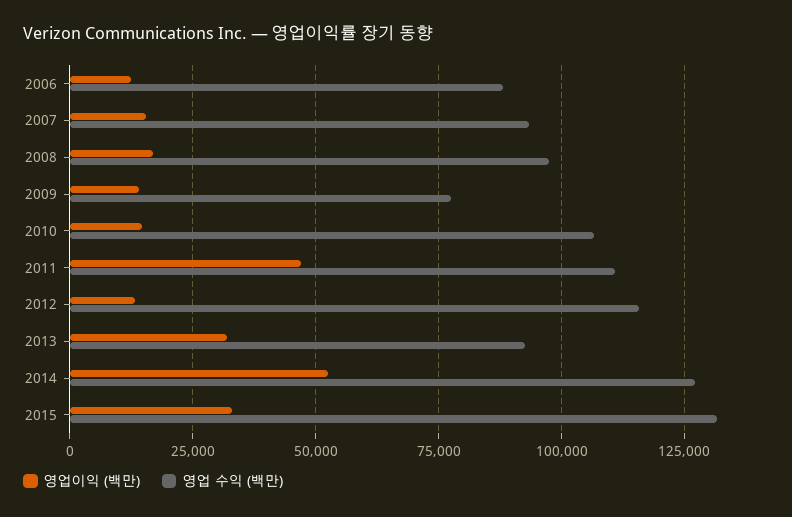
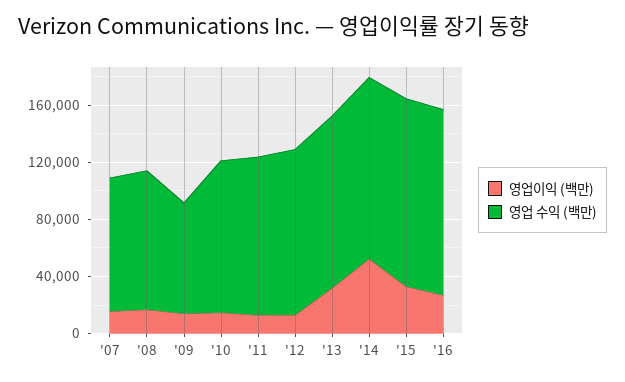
영업이익 (백만), 2006: 12500 -> none
영업 수익 (백만), 2006: 87500 -> none
영업이익 (백만), 2011: 47500 -> 10000
영업 수익 (백만), 2013: 92500 -> 120000
영업이익 (백만), '16: none -> 30000
영업 수익 (백만), '16: none -> 130000

